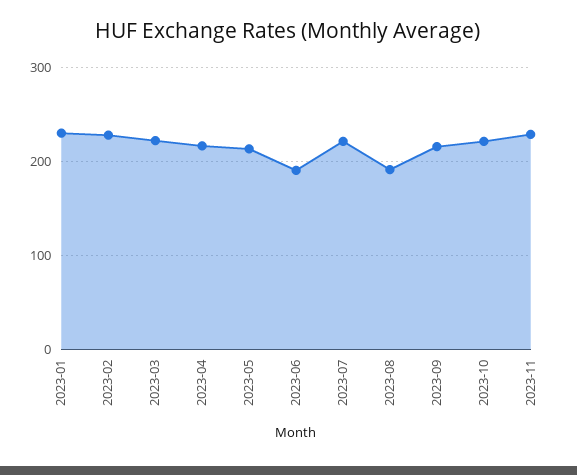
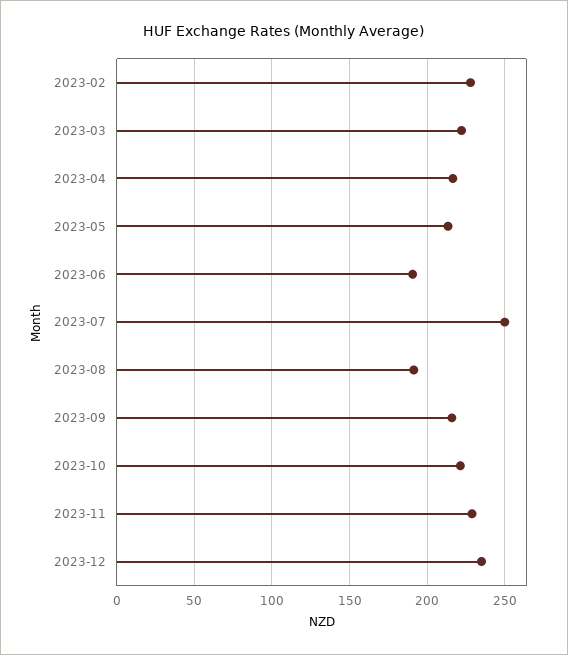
2023-01: 230 -> none
2023-07: 220 -> 250
2023-12: none -> 235

